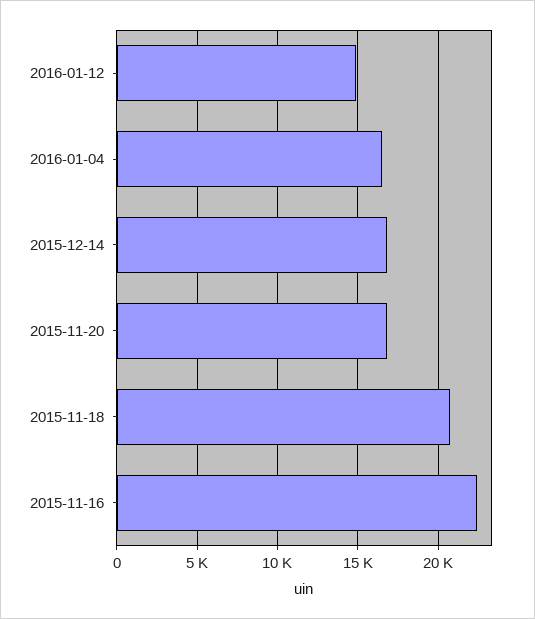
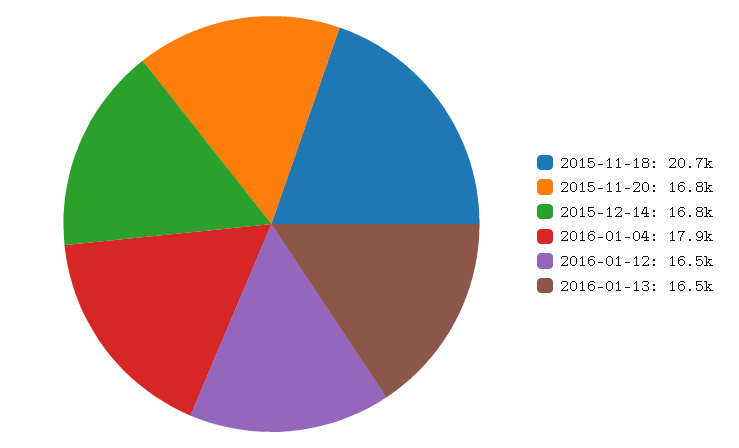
2016-01-12: 15000 -> 16500
2016-01-04: 16500 -> 17900
2015-11-16: 22500 -> none
2016-01-13: none -> 16500

